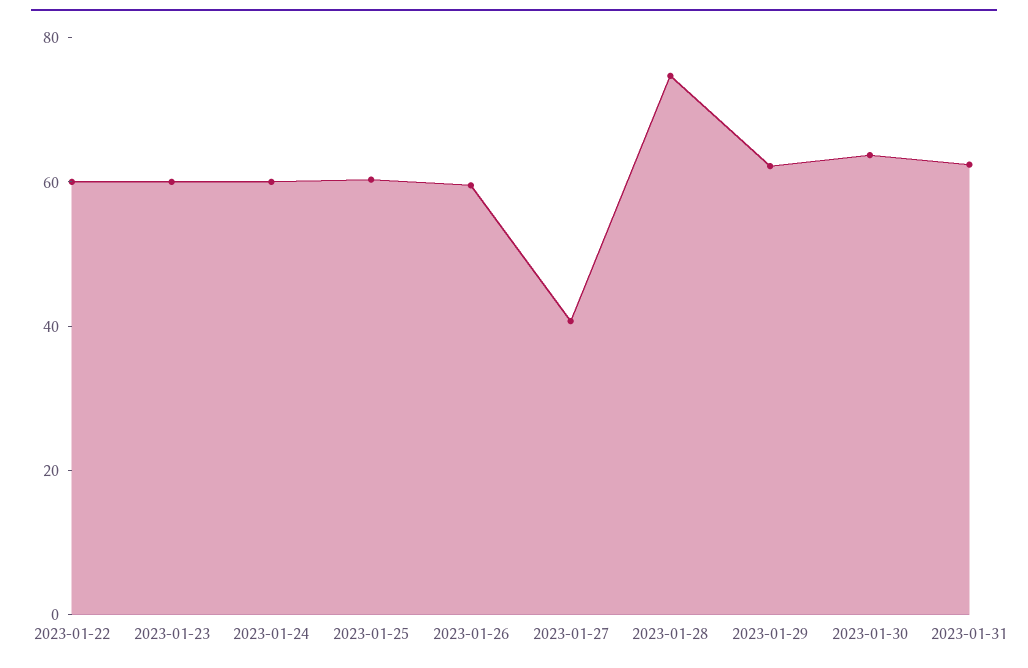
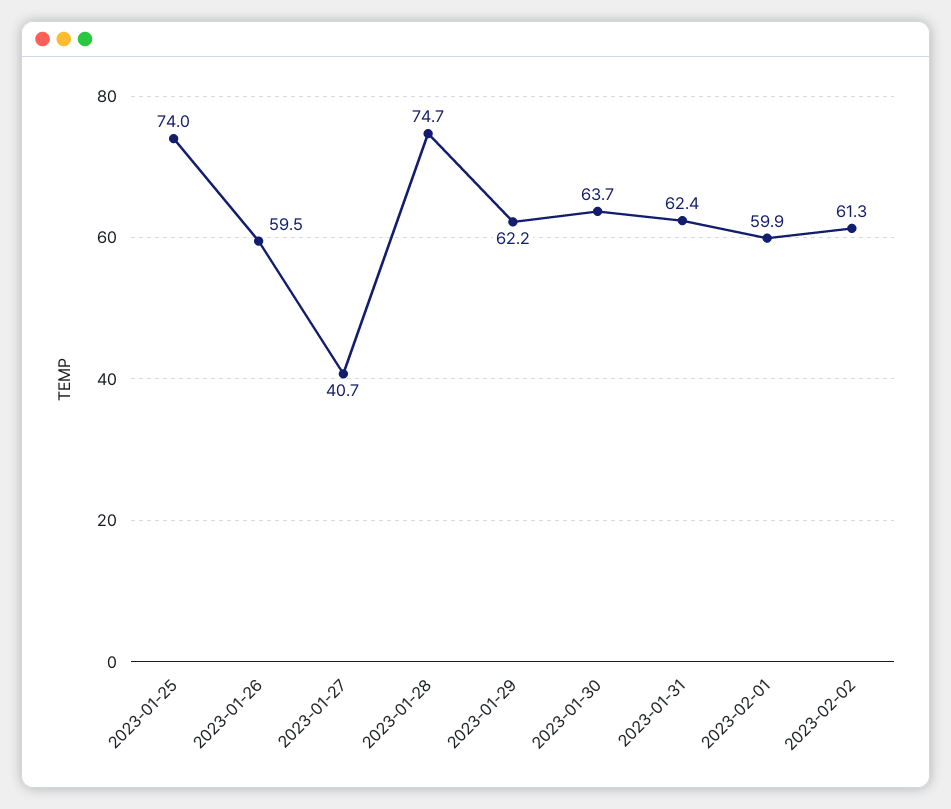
2023-01-22: 60 -> none
2023-01-23: 60 -> none
2023-01-24: 60 -> none
2023-01-25: 60 -> 74
2023-02-01: none -> 59.9
2023-02-02: none -> 61.3

